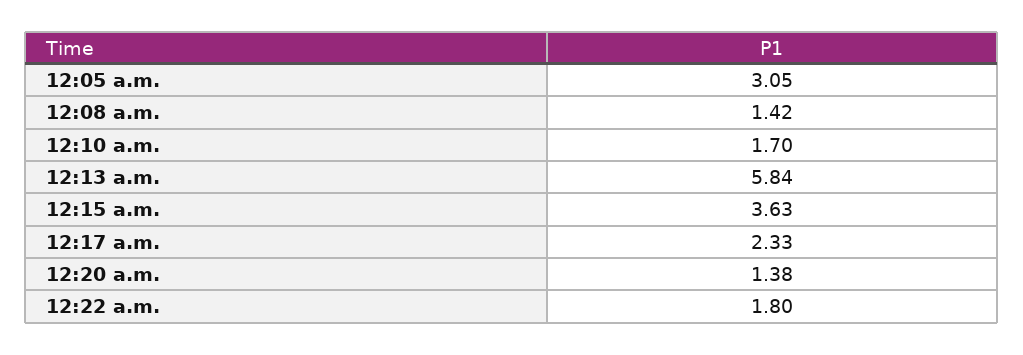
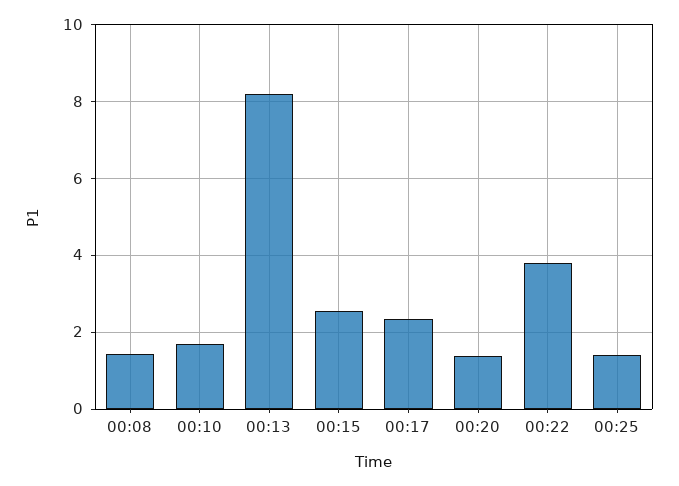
12:05 a.m.: 3.05 -> none
12:13 a.m.: 5.84 -> 8.2
12:15 a.m.: 3.63 -> 2.6
12:22 a.m.: 1.8 -> 3.8
00:25: none -> 1.4

